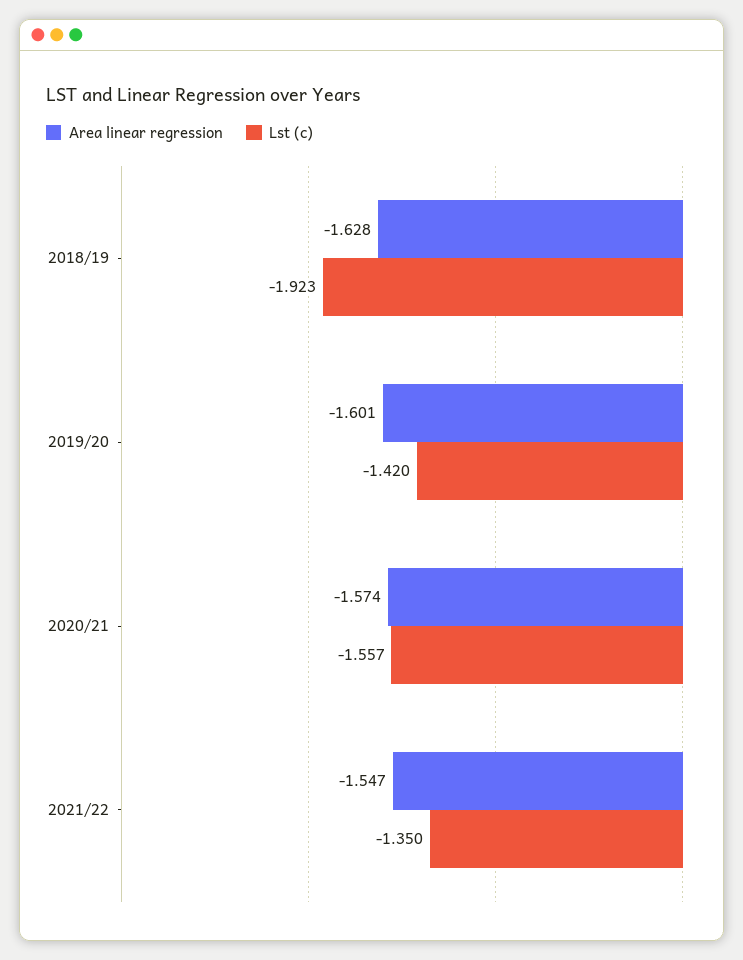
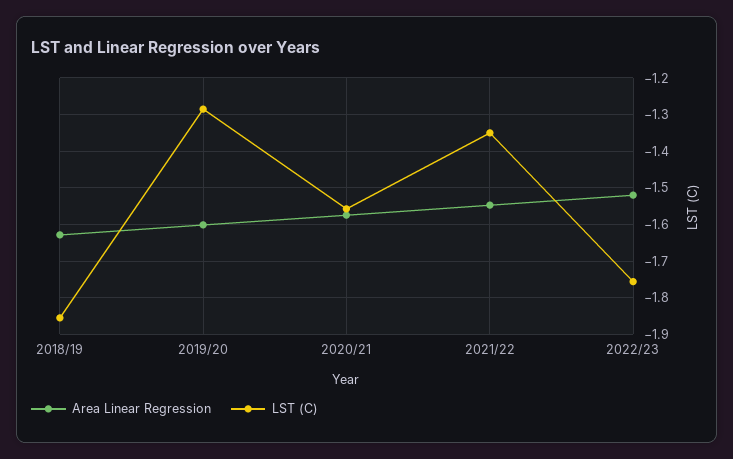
Lst (c), 2018/19: -1.923 -> -1.86
Lst (c), 2019/20: -1.42 -> -1.28
Area linear regression, 2022/23: none -> -1.52
Lst (c), 2022/23: none -> -1.76

